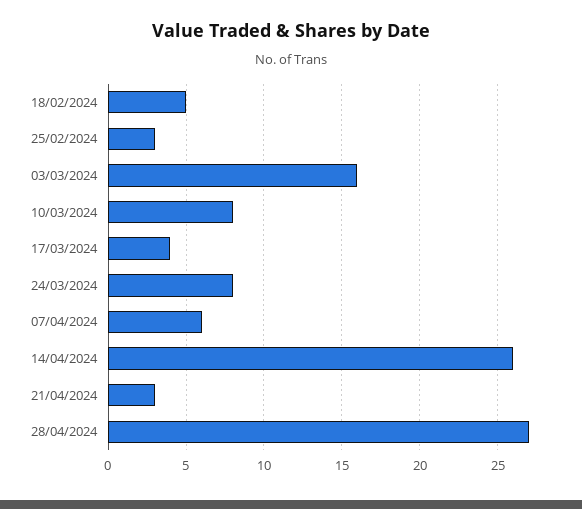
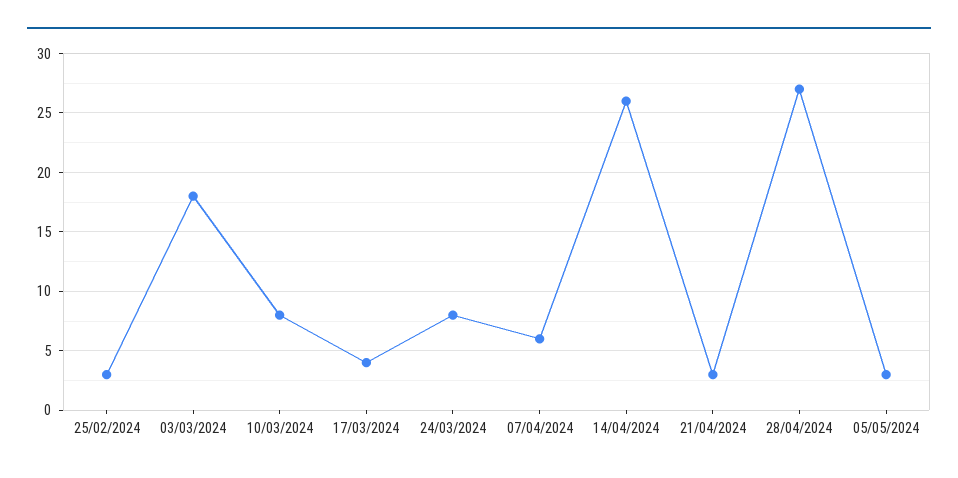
18/02/2024: 5 -> none
03/03/2024: 16 -> 18
05/05/2024: none -> 3

